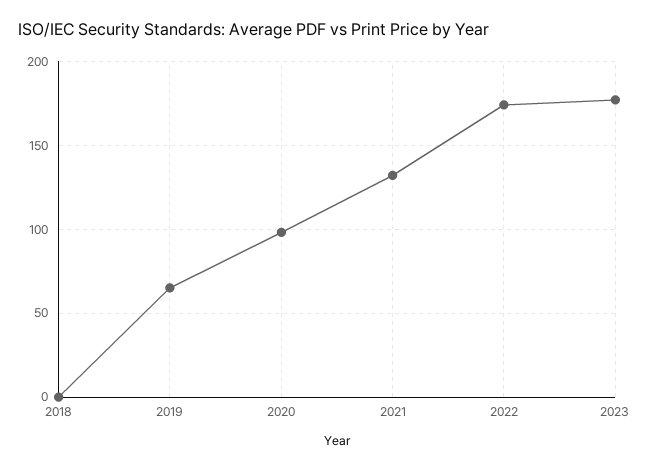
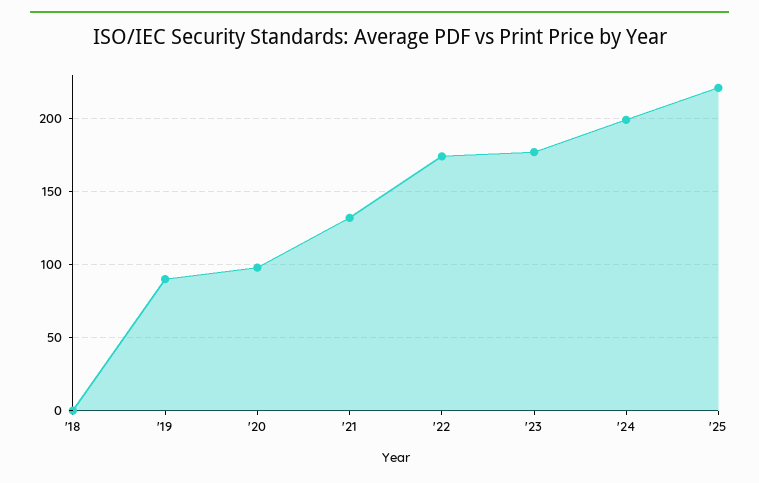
2019: 65 -> 90
'24: none -> 200
'25: none -> 220

